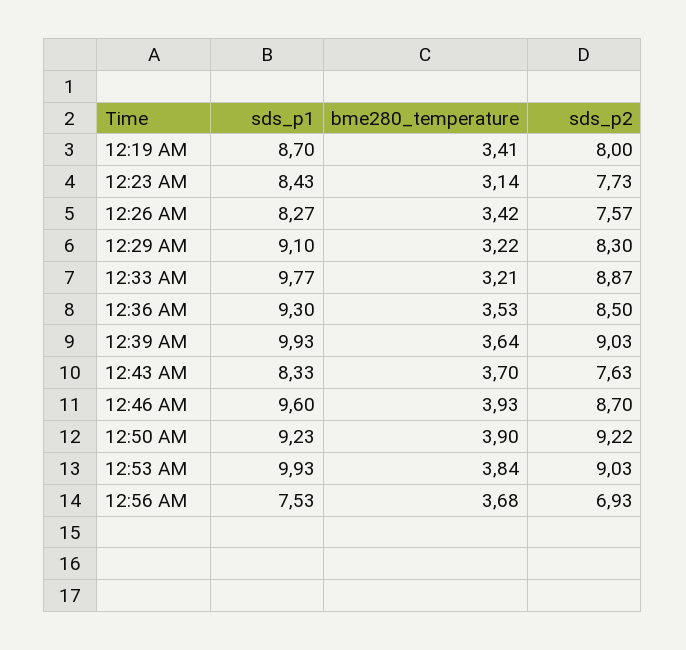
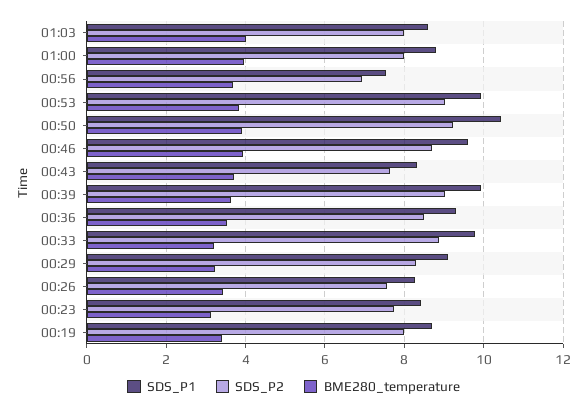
sds_p1, 12:50 AM: 9.23 -> 10.4
sds_p1, 01:03: none -> 8.6
sds_p2, 01:03: none -> 8
bme280_temperature, 01:03: none -> 4
sds_p1, 01:00: none -> 8.8
sds_p2, 01:00: none -> 8
bme280_temperature, 01:00: none -> 4

